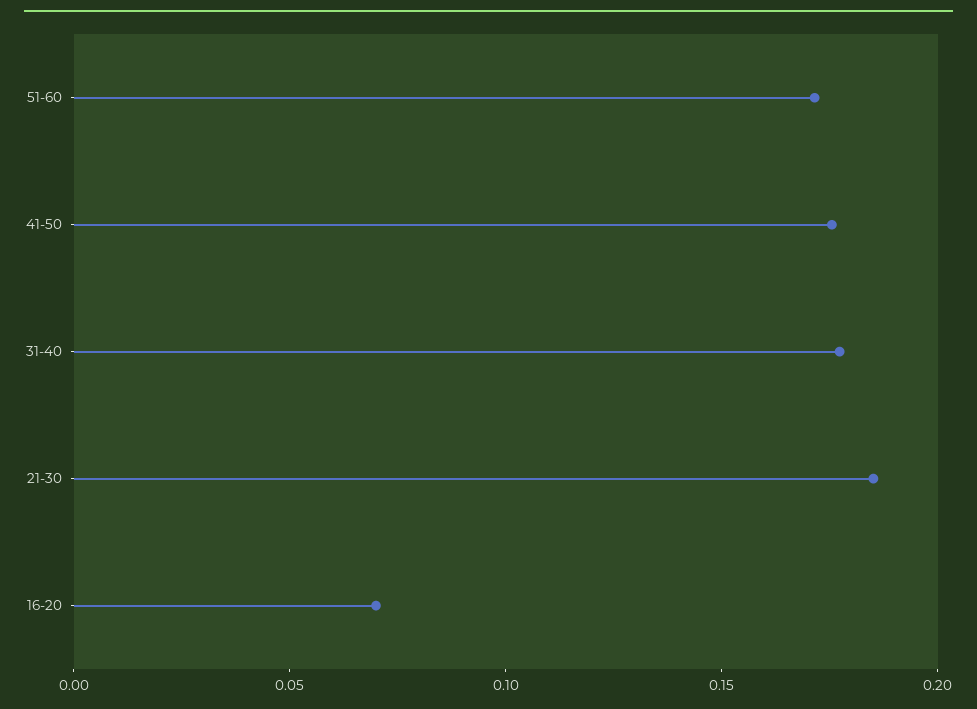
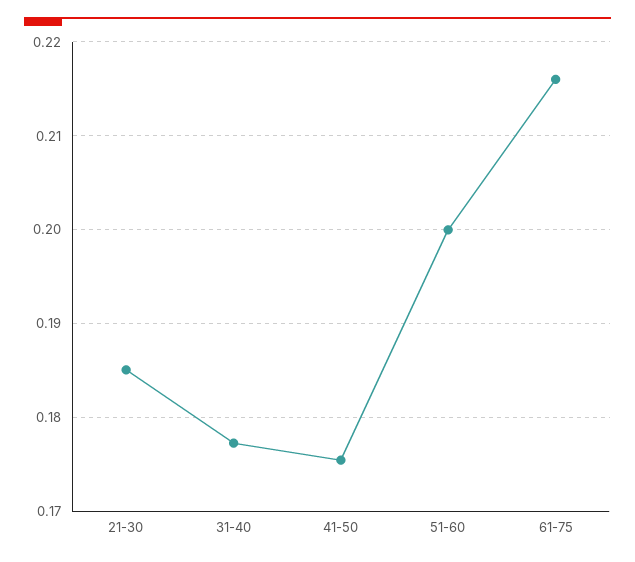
51-60: 0.17 -> 0.2
16-20: 0.07 -> none
61-75: none -> 0.216

